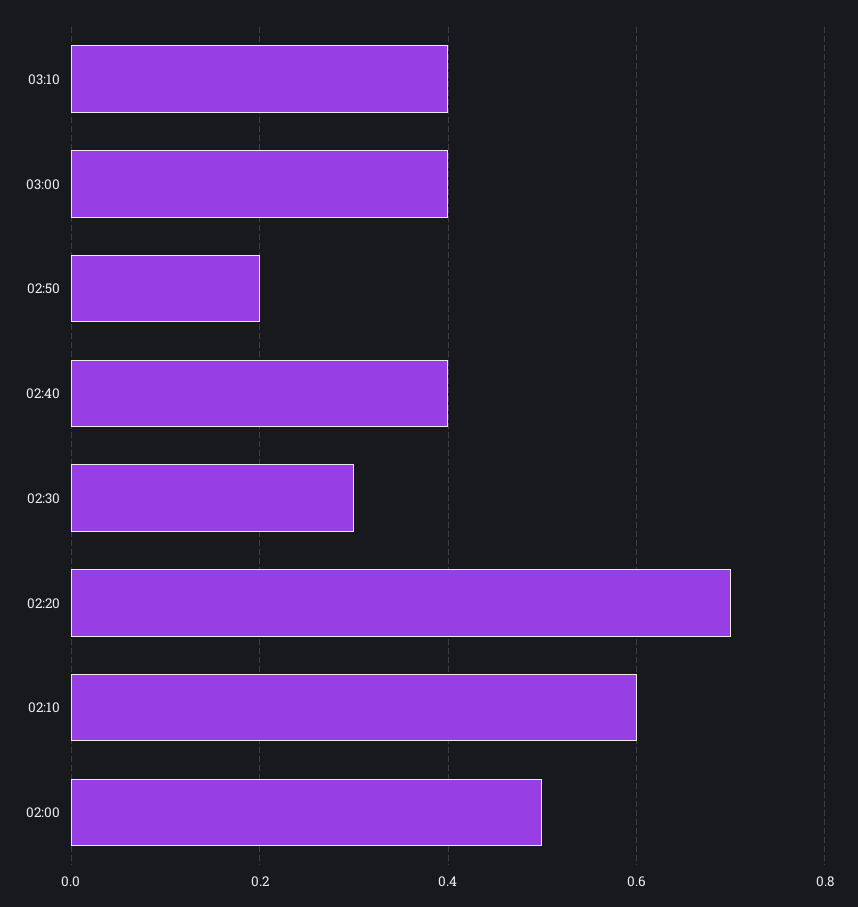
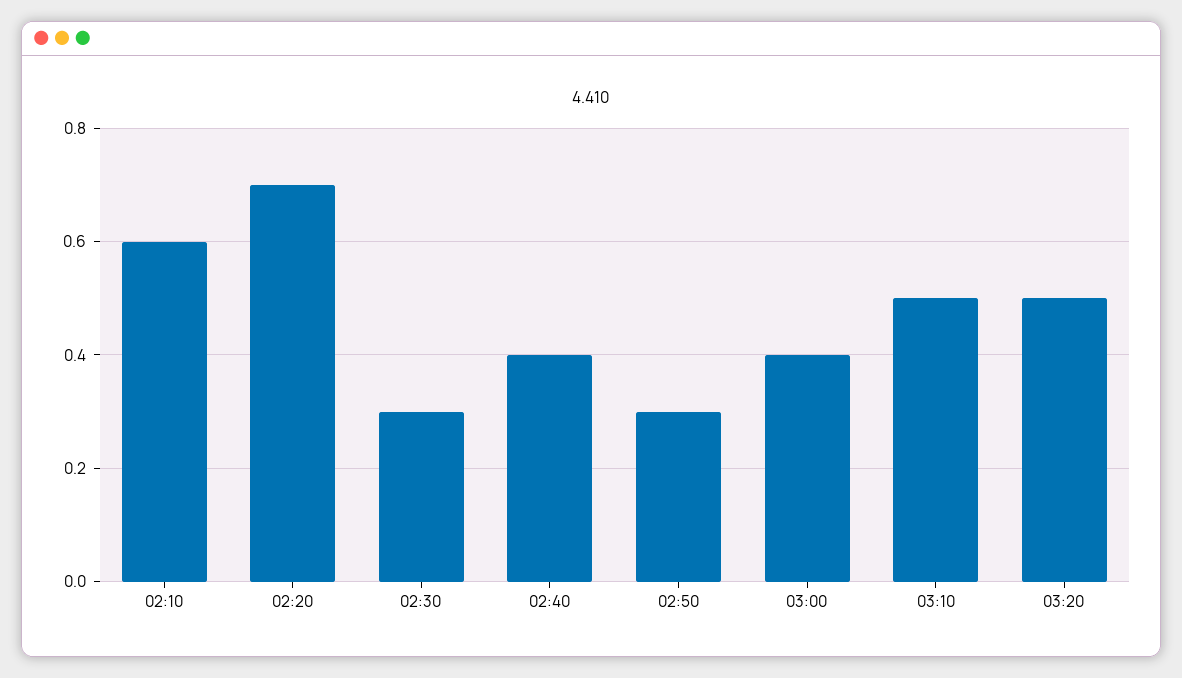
03:10: 0.4 -> 0.5
02:50: 0.2 -> 0.3
02:00: 0.5 -> none
03:20: none -> 0.5

